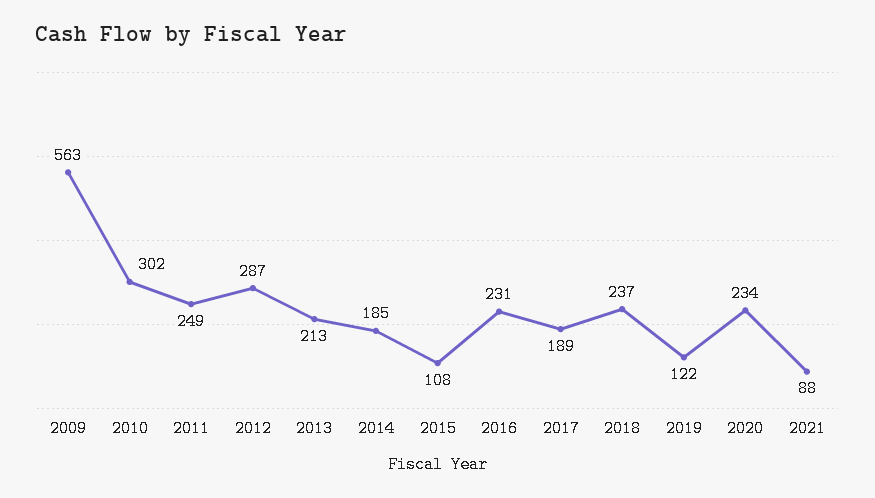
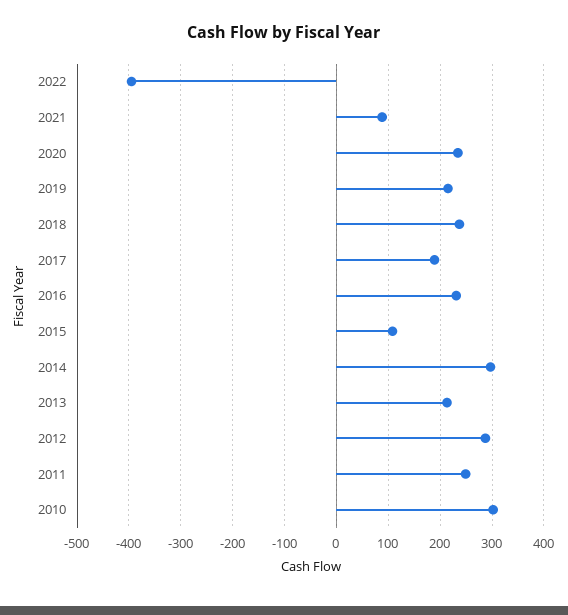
2009: 563 -> none
2014: 185 -> 300
2019: 122 -> 220
2022: none -> -400

